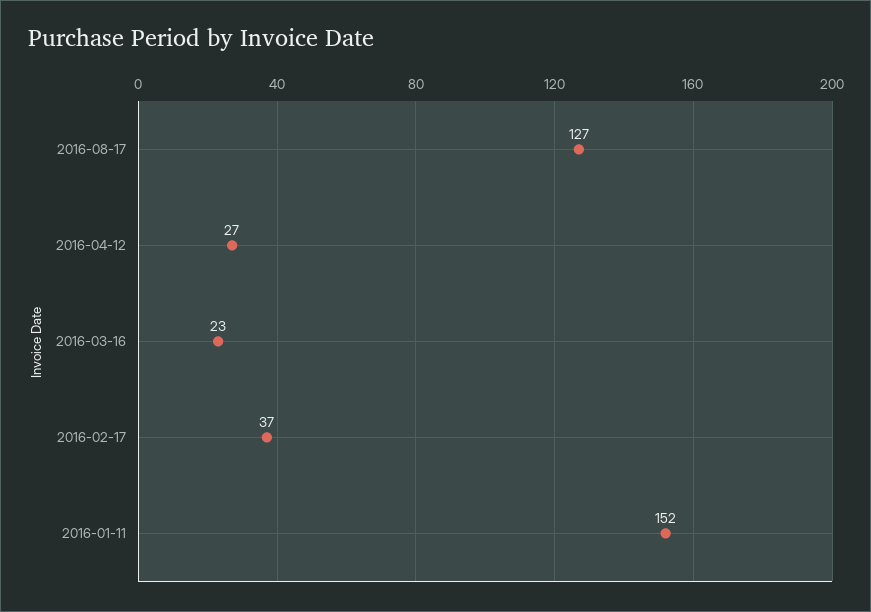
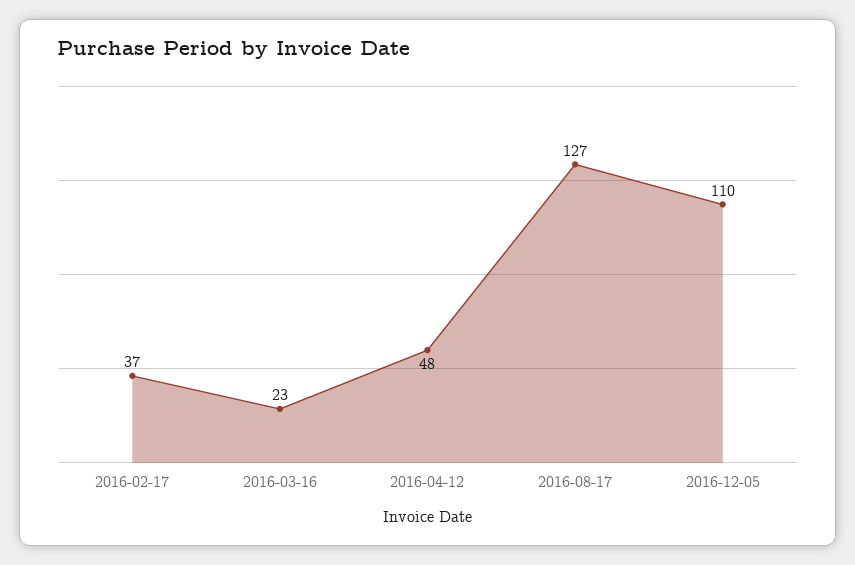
2016-04-12: 27 -> 48
2016-01-11: 152 -> none
2016-12-05: none -> 110

